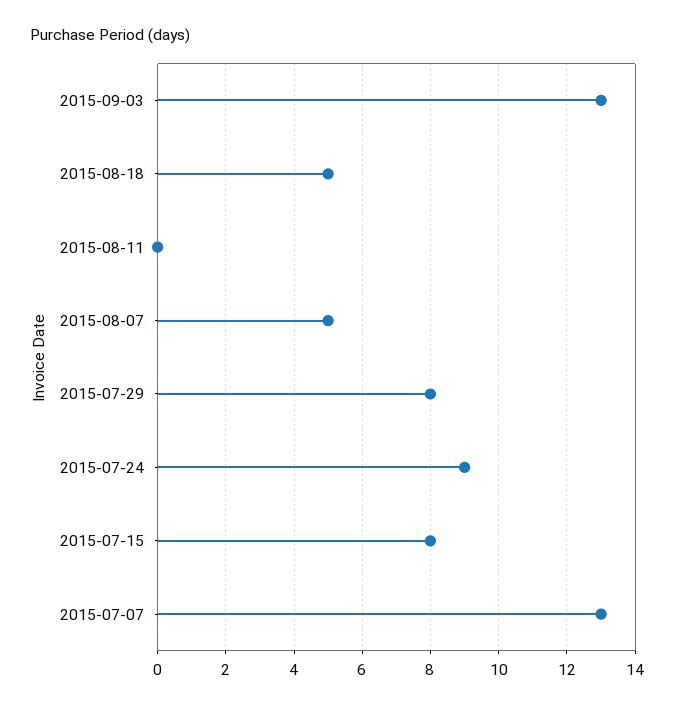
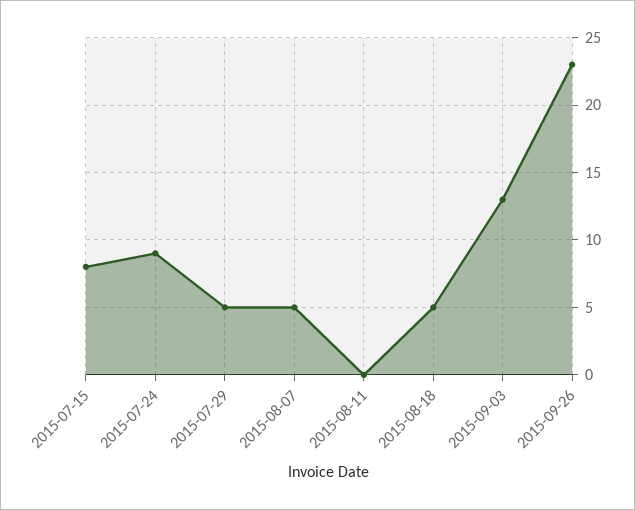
2015-07-29: 8 -> 5
2015-07-07: 13 -> none
2015-09-26: none -> 23

